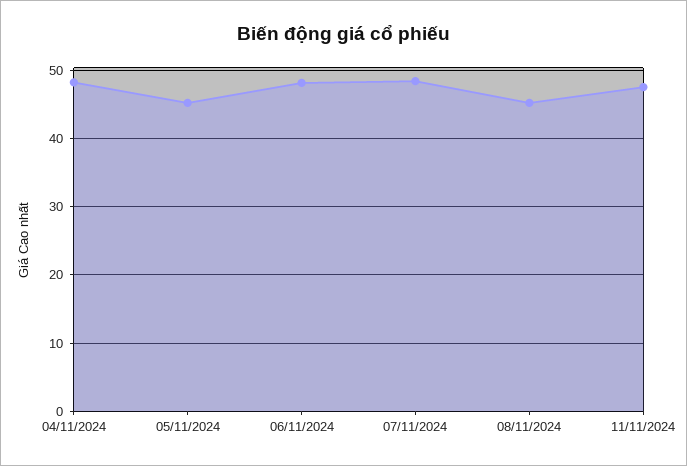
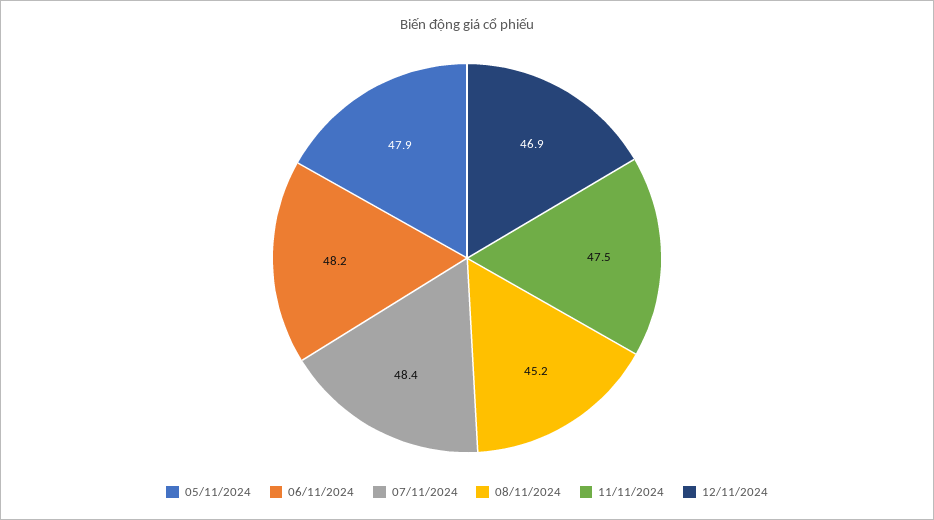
04/11/2024: 48 -> none
05/11/2024: 45 -> 47.9
12/11/2024: none -> 46.9

